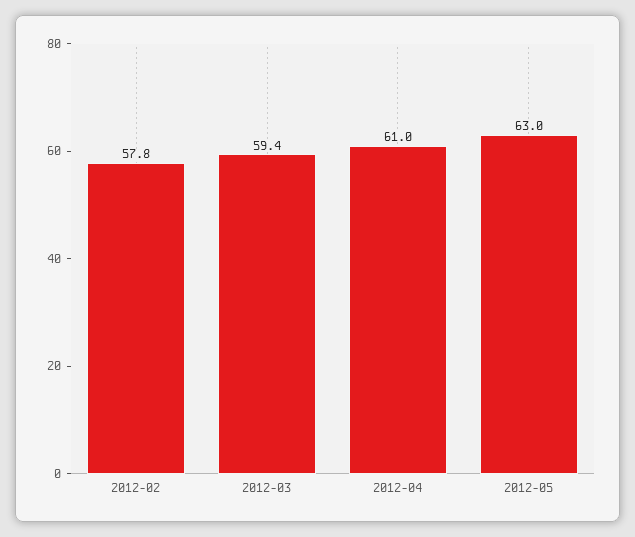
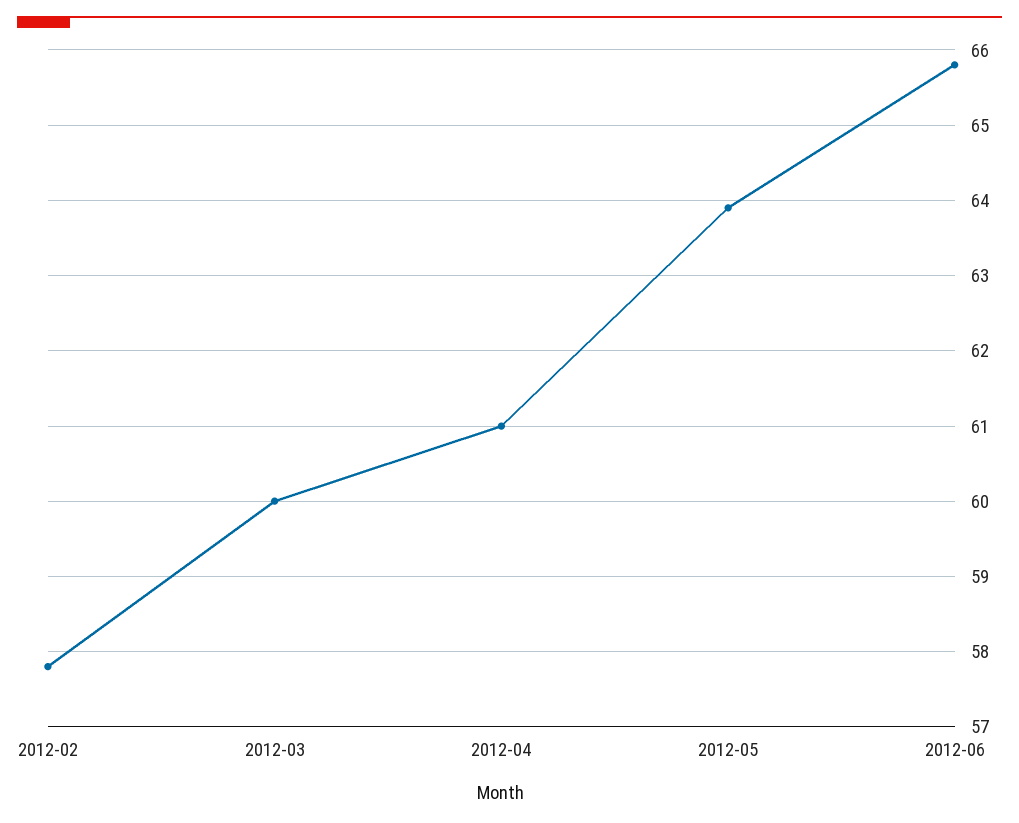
2012-03: 59.4 -> 60
2012-05: 63 -> 63.9
2012-06: none -> 65.8

